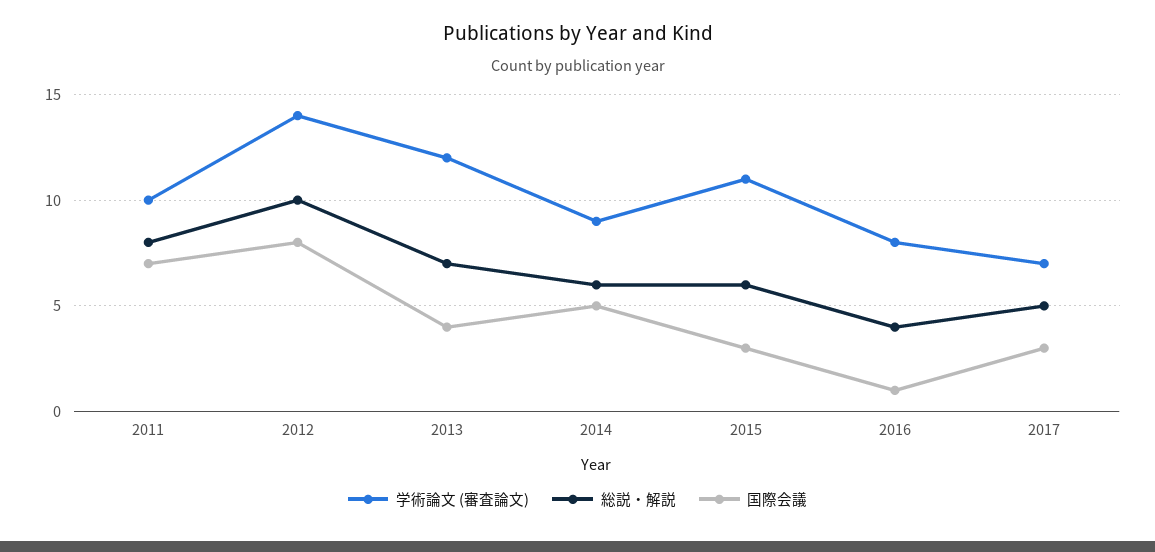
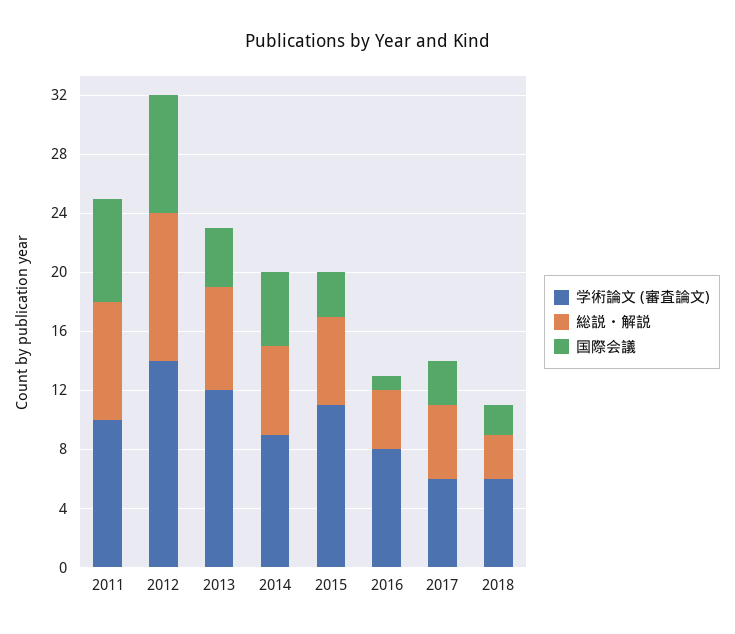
学術論文 (審査論文), 2017: 7 -> 6
学術論文 (審査論文), 2018: none -> 6
総説・解説, 2018: none -> 3
国際会議, 2018: none -> 2

